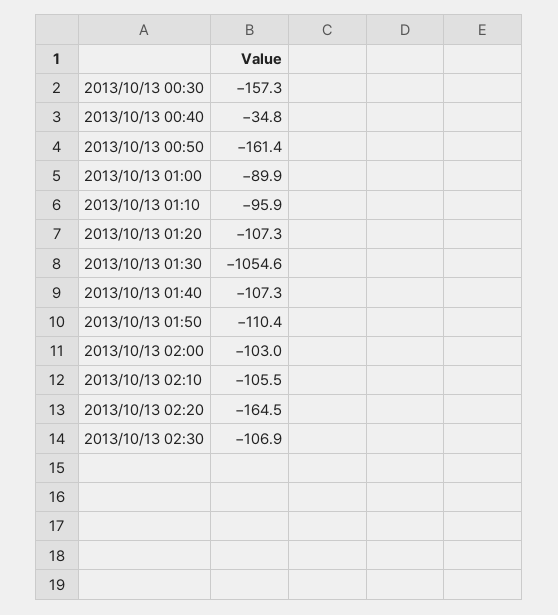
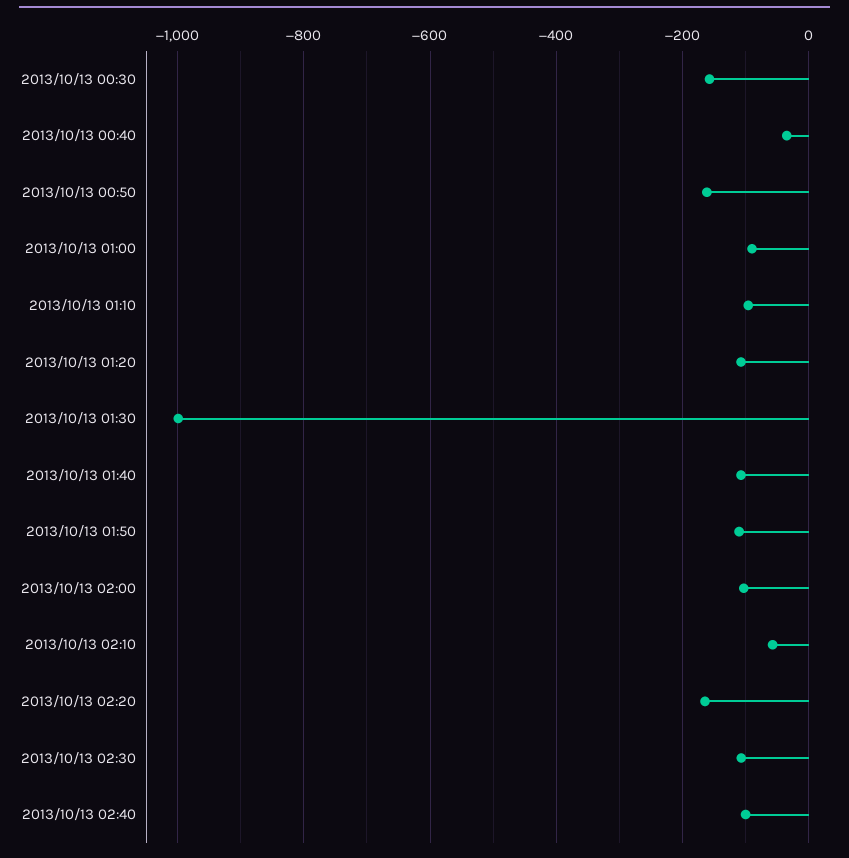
2013/10/13 01:30: -1054.6 -> -1000
2013/10/13 02:10: -105.5 -> -60
2013/10/13 02:40: none -> -100

